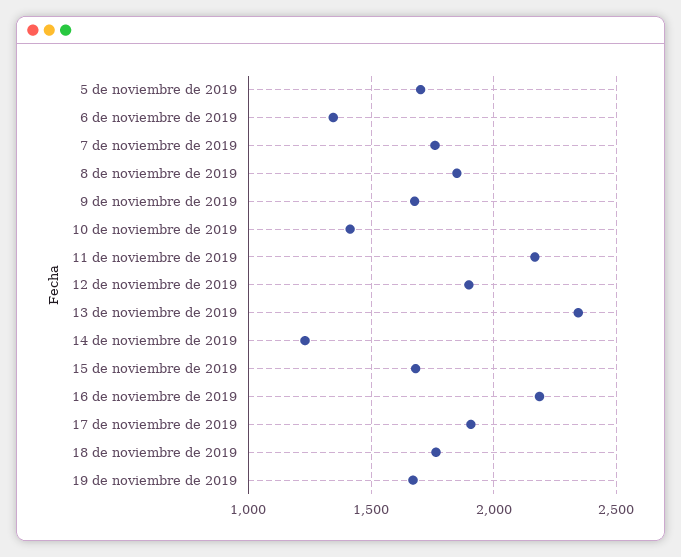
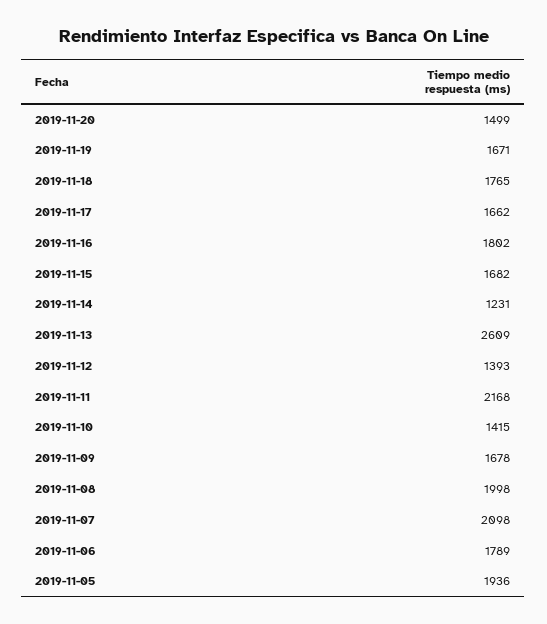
5 de noviembre de 2019: 1700 -> 1936
6 de noviembre de 2019: 1350 -> 1789
7 de noviembre de 2019: 1750 -> 2098
8 de noviembre de 2019: 1850 -> 1998
12 de noviembre de 2019: 1900 -> 1393
13 de noviembre de 2019: 2350 -> 2609
16 de noviembre de 2019: 2200 -> 1802
17 de noviembre de 2019: 1900 -> 1662
2019-11-20: none -> 1499

